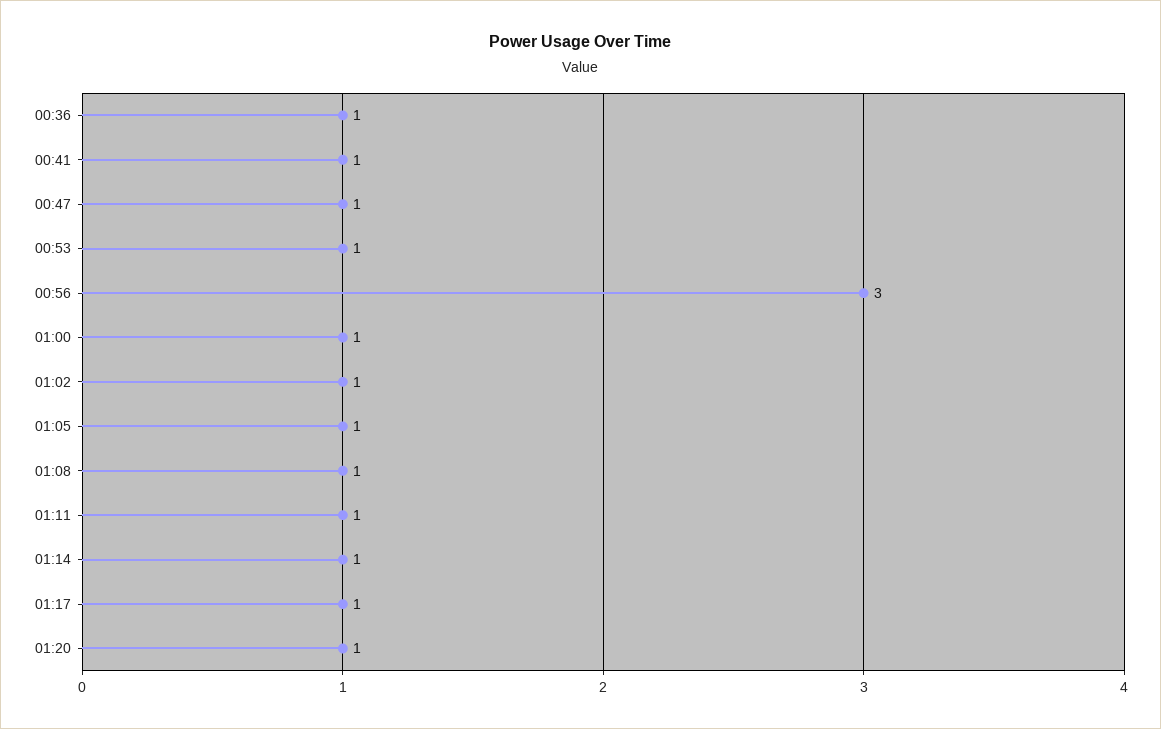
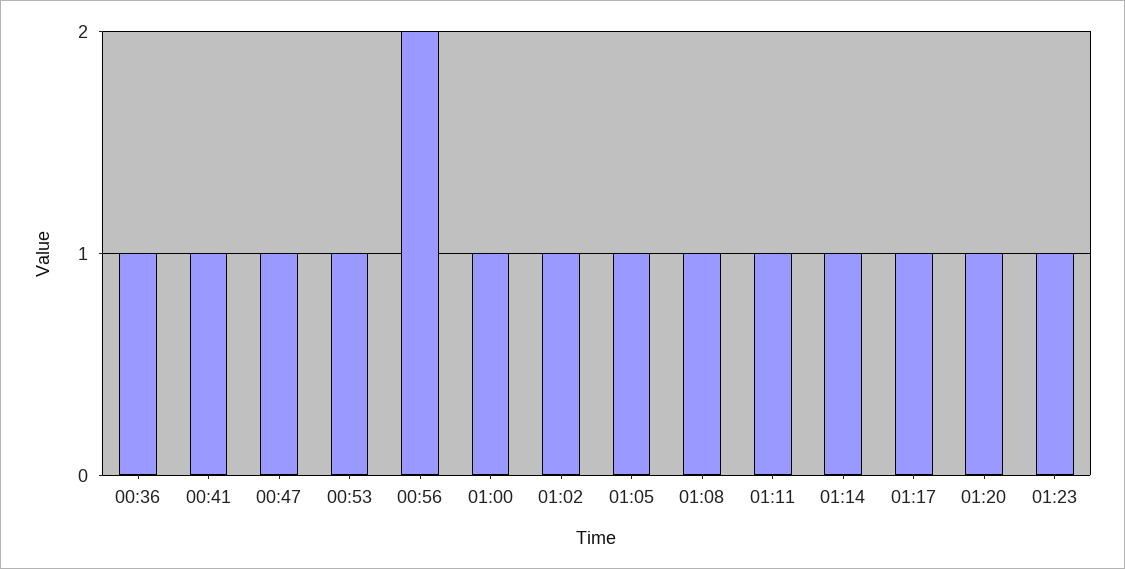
00:56: 3 -> 2
01:23: none -> 1

